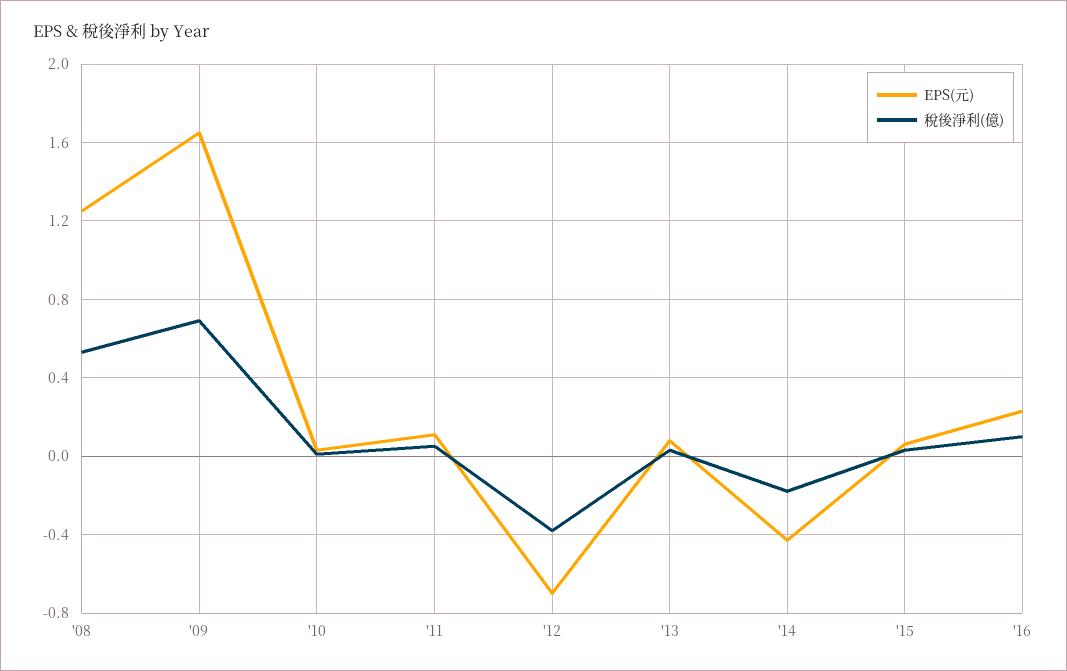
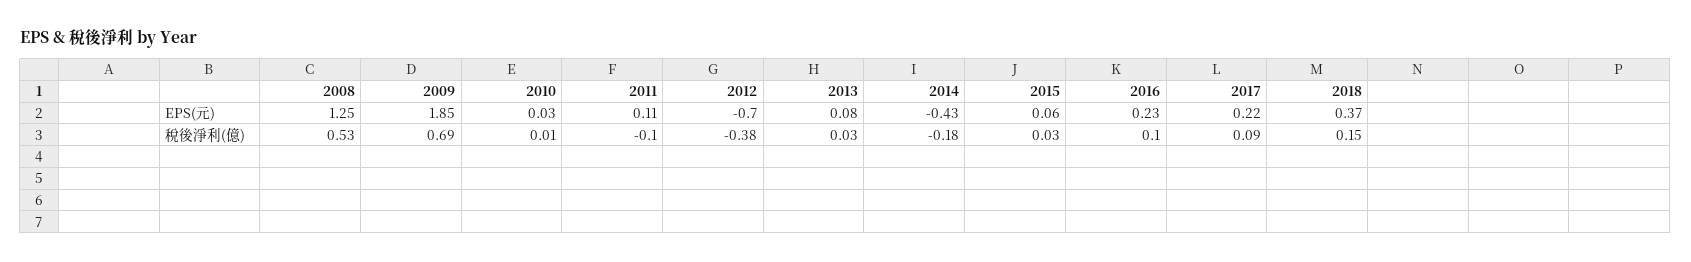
EPS(元), '09: 1.65 -> 1.85
稅後淨利(億), '11: 0.05 -> -0.1
EPS(元), 2017: none -> 0.22
EPS(元), 2018: none -> 0.37
稅後淨利(億), 2017: none -> 0.09
稅後淨利(億), 2018: none -> 0.15

